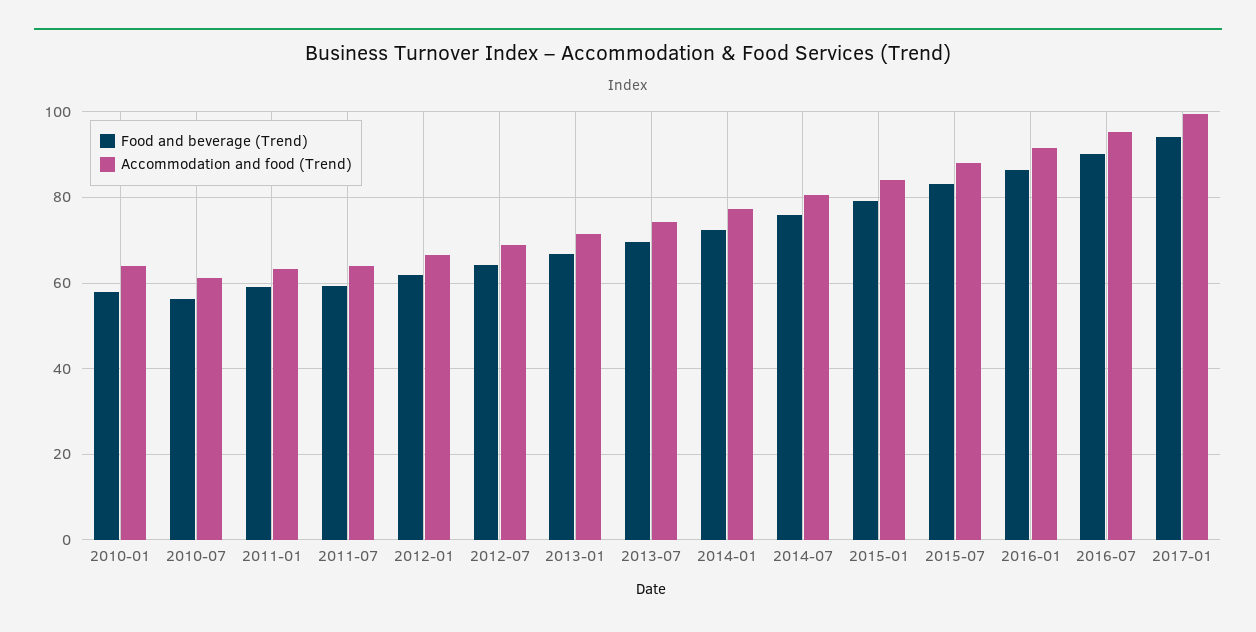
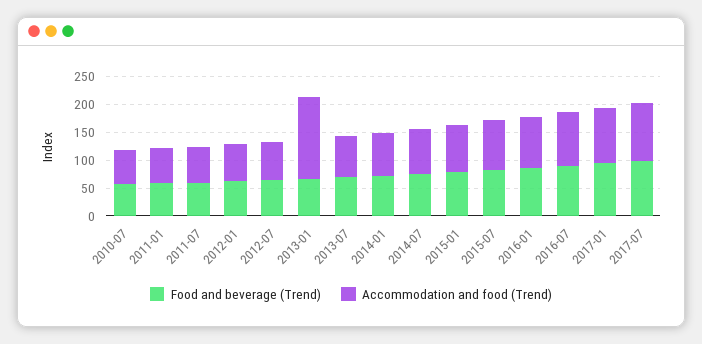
Food and beverage (Trend), 2010-01: 58 -> none
Accommodation and food (Trend), 2010-01: 64 -> none
Accommodation and food (Trend), 2013-01: 72 -> 150
Food and beverage (Trend), 2017-07: none -> 100
Accommodation and food (Trend), 2017-07: none -> 100

